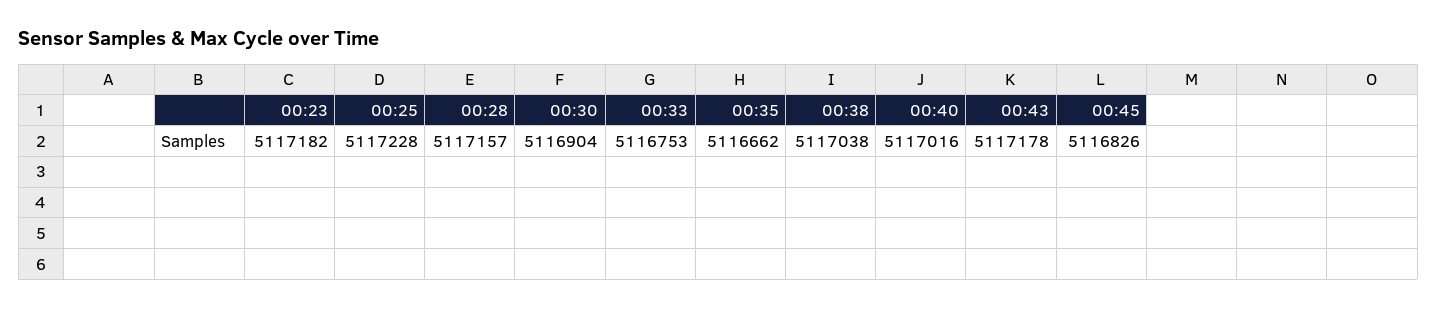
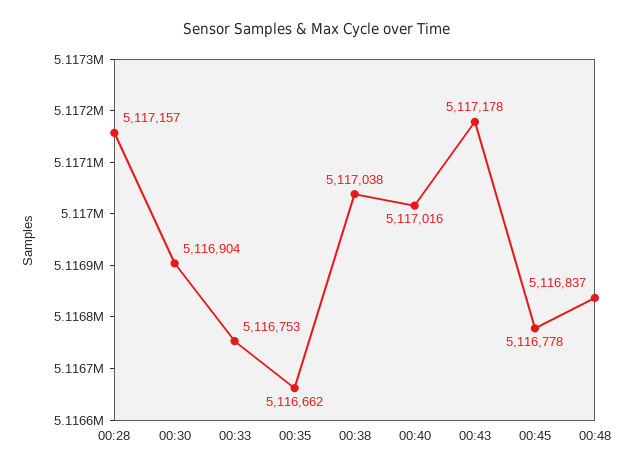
00:23: 5117182 -> none
00:25: 5117228 -> none
00:45: 5116826 -> 5116778
00:48: none -> 5116837

